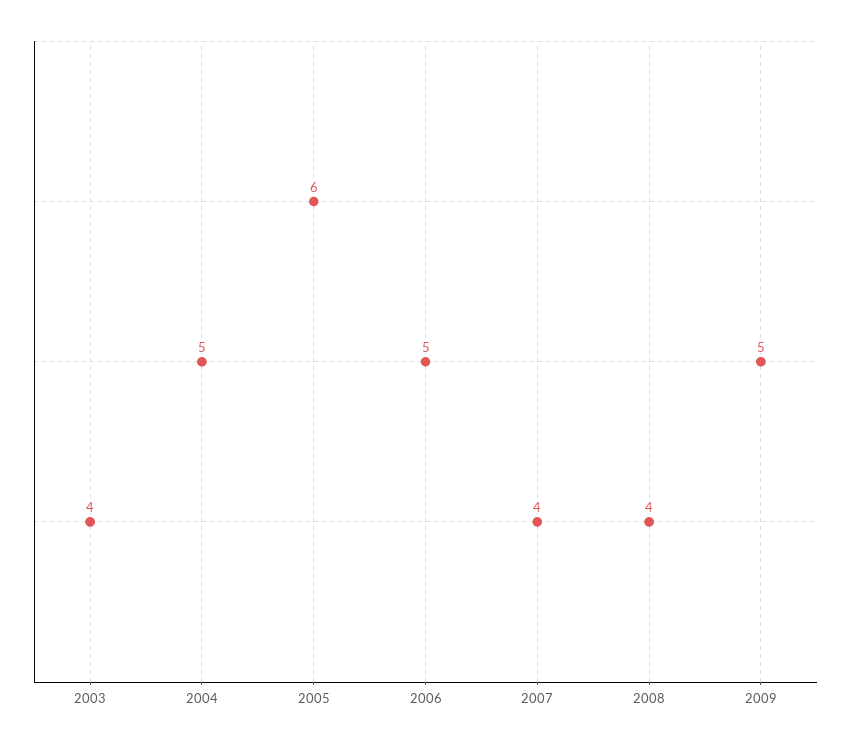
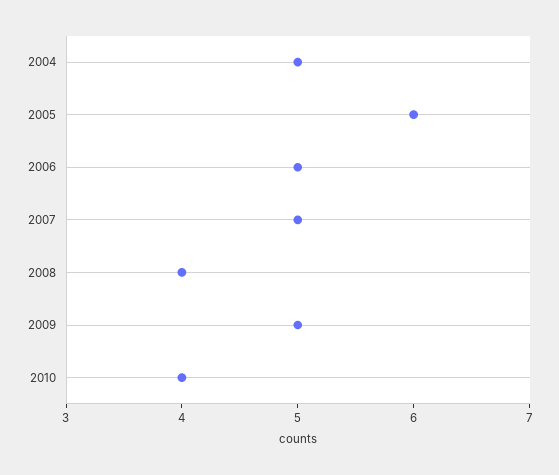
2003: 4 -> none
2007: 4 -> 5
2010: none -> 4

